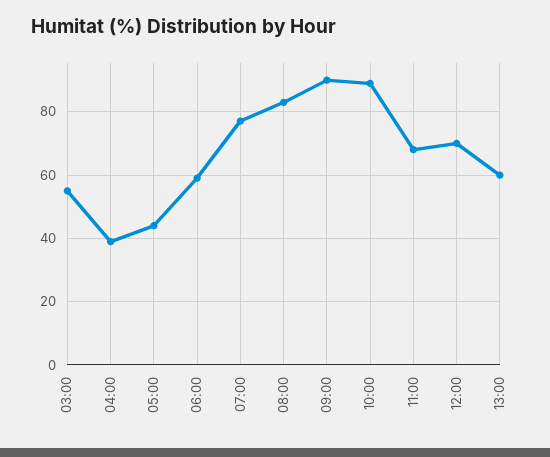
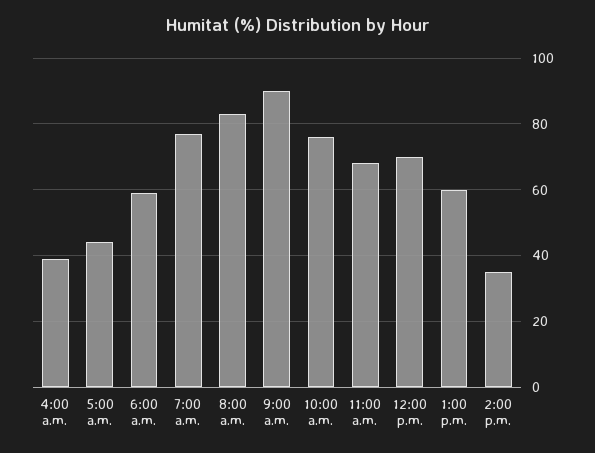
03:00: 55 -> none
10:00: 90 -> 75
2:00 p.m.: none -> 35

